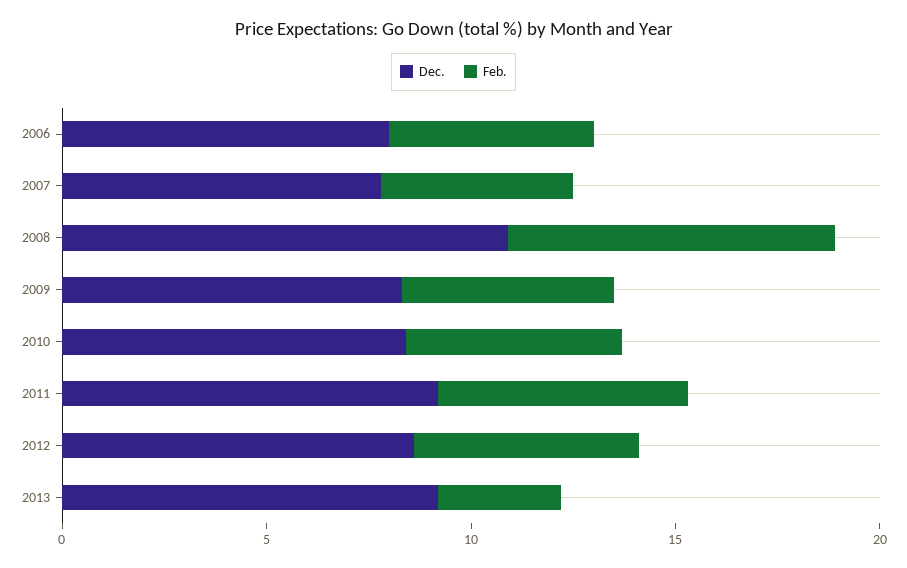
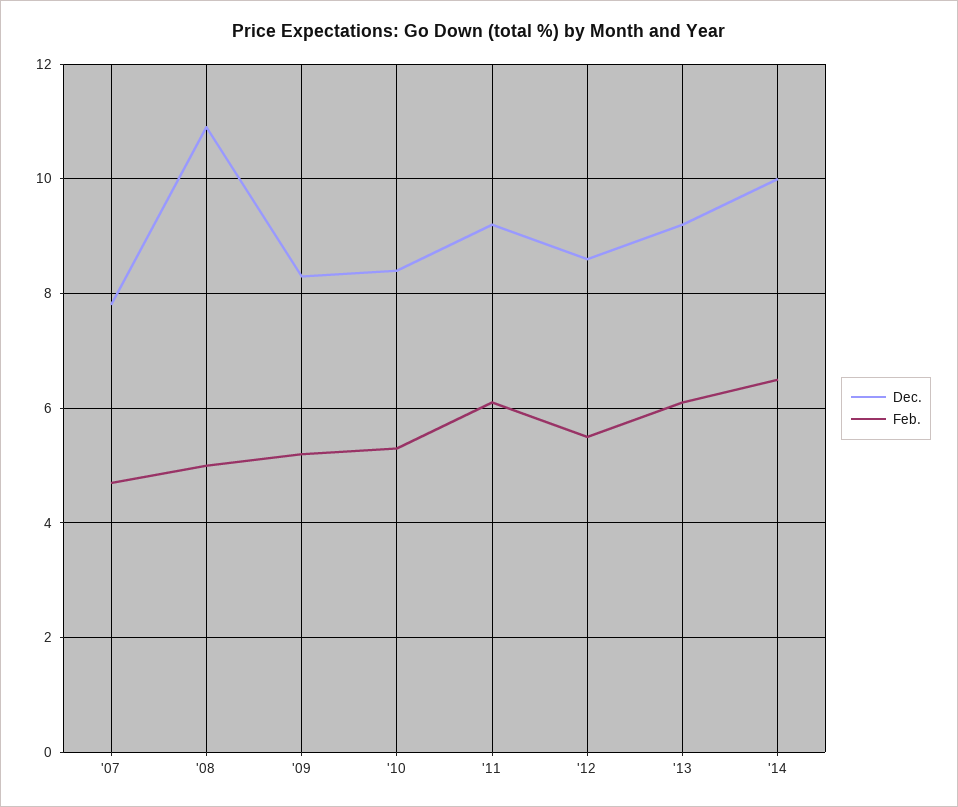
Dec., 2006: 8 -> none
Feb., 2006: 5 -> none
Feb., 2008: 8 -> 5
Feb., 2013: 3 -> 6
Dec., '14: none -> 10
Feb., '14: none -> 6.5

